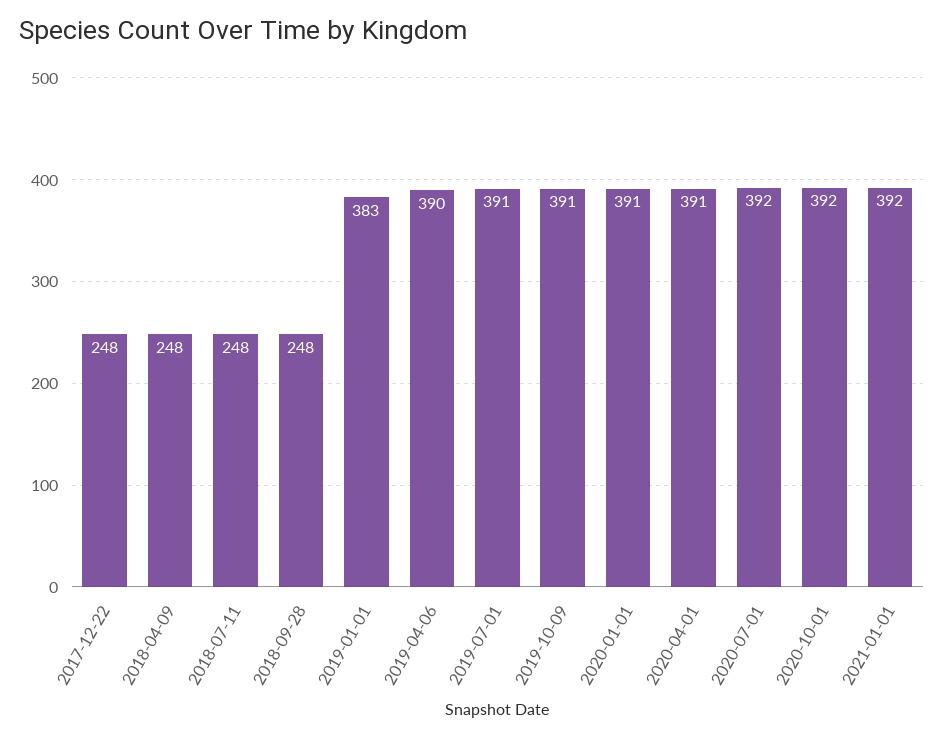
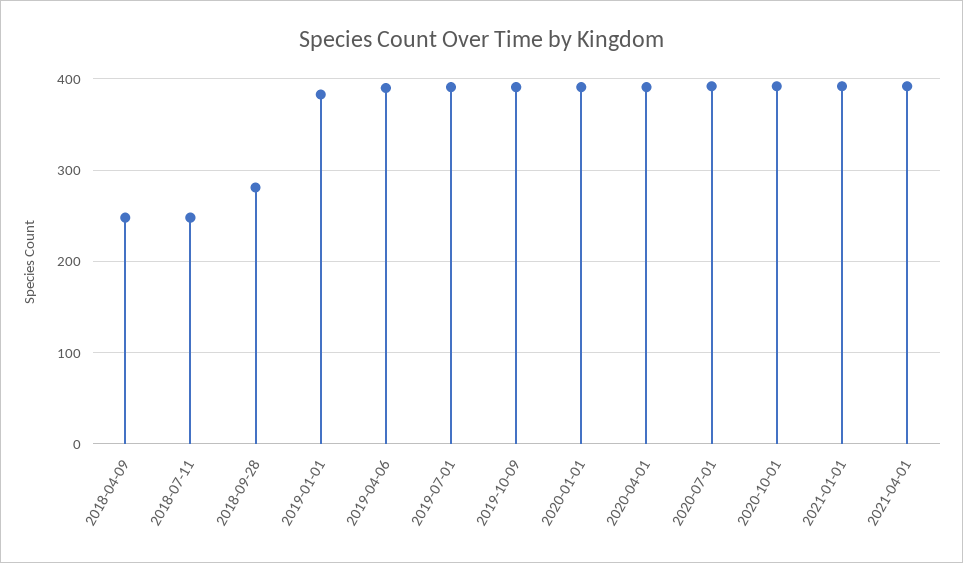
2017-12-22: 248 -> none
2018-09-28: 248 -> 280
2021-04-01: none -> 390

